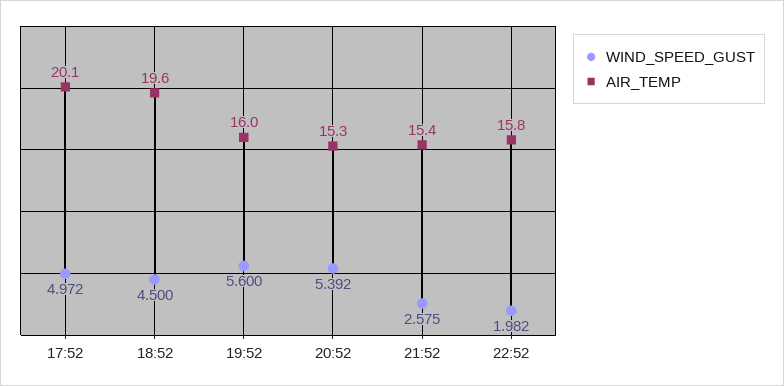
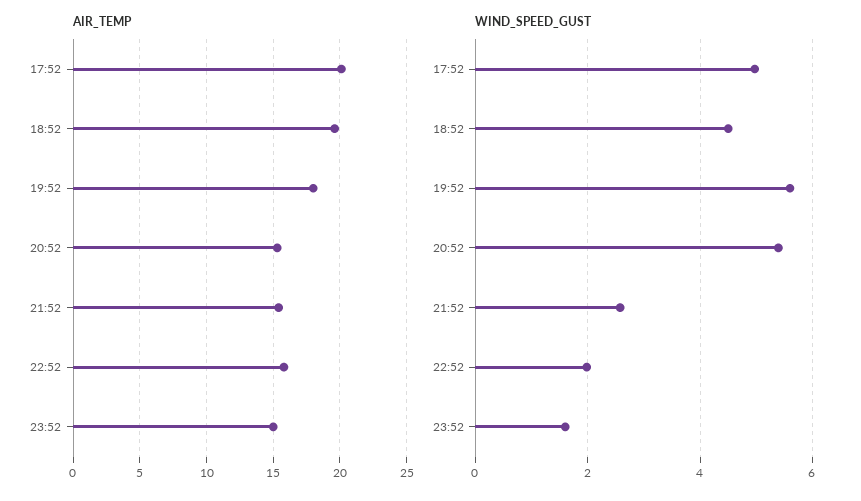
AIR_TEMP, 19:52: 16 -> 18
AIR_TEMP, 23:52: none -> 15
WIND_SPEED_GUST, 23:52: none -> 1.6

